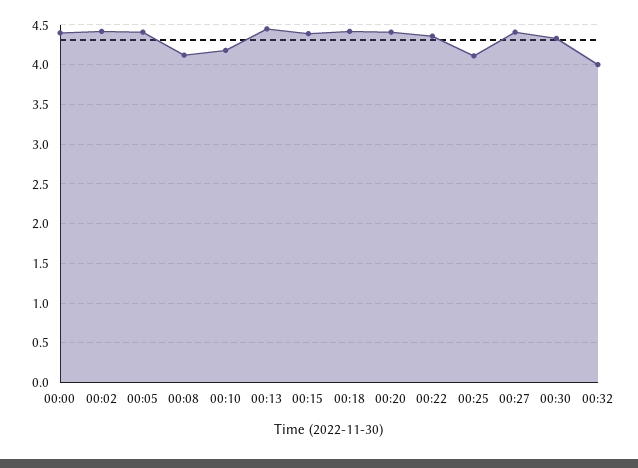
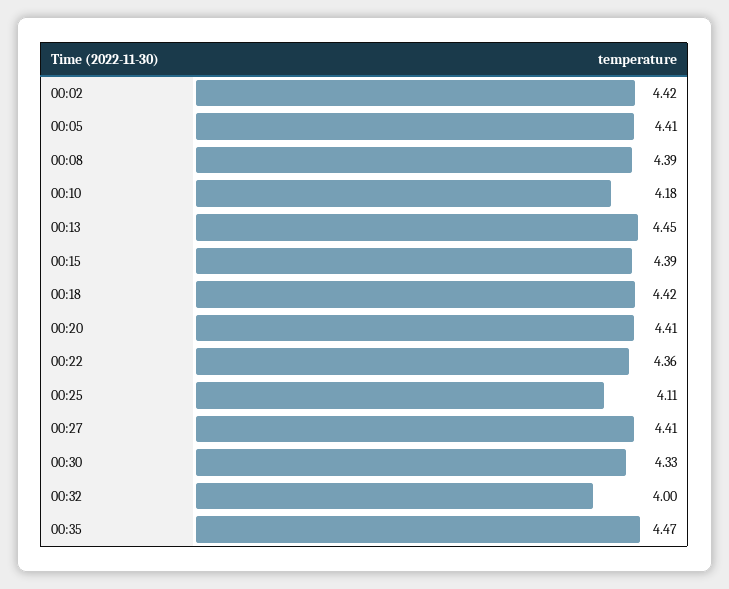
00:00: 4.4 -> none
00:08: 4.1 -> 4.39
00:35: none -> 4.47

